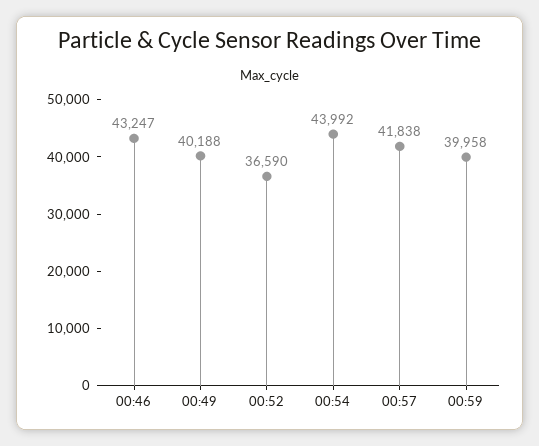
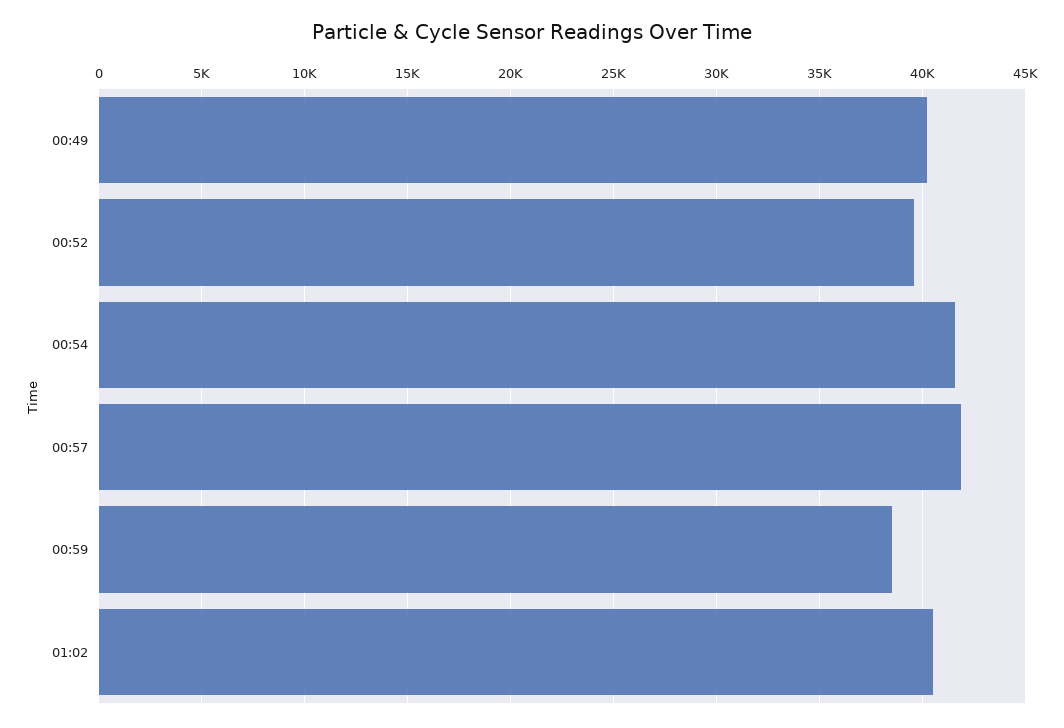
00:46: 43247 -> none
00:52: 36590 -> 39500
00:54: 43992 -> 41500
00:59: 39958 -> 38500
01:02: none -> 40500

